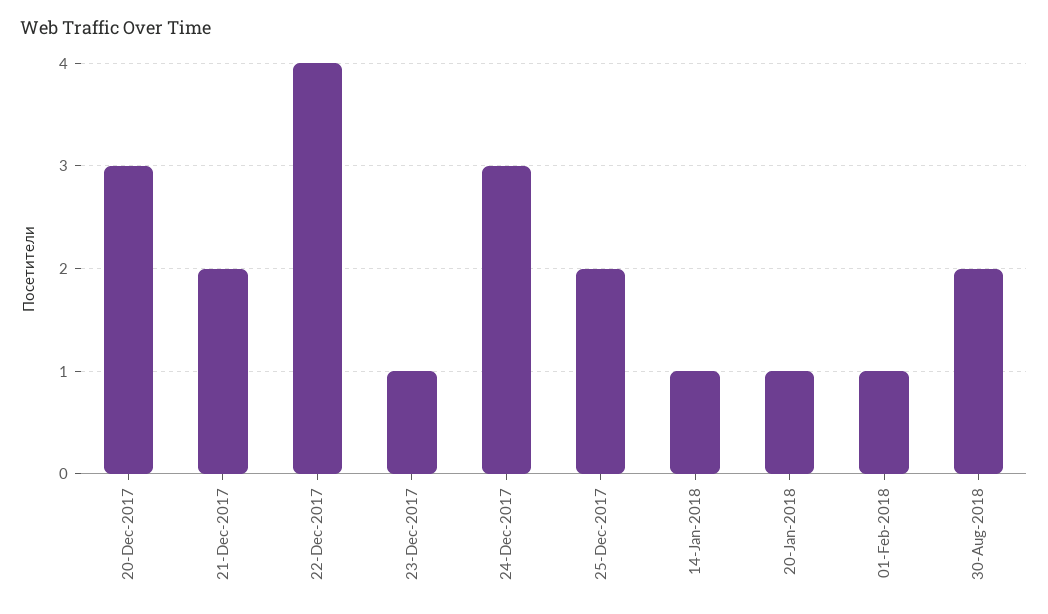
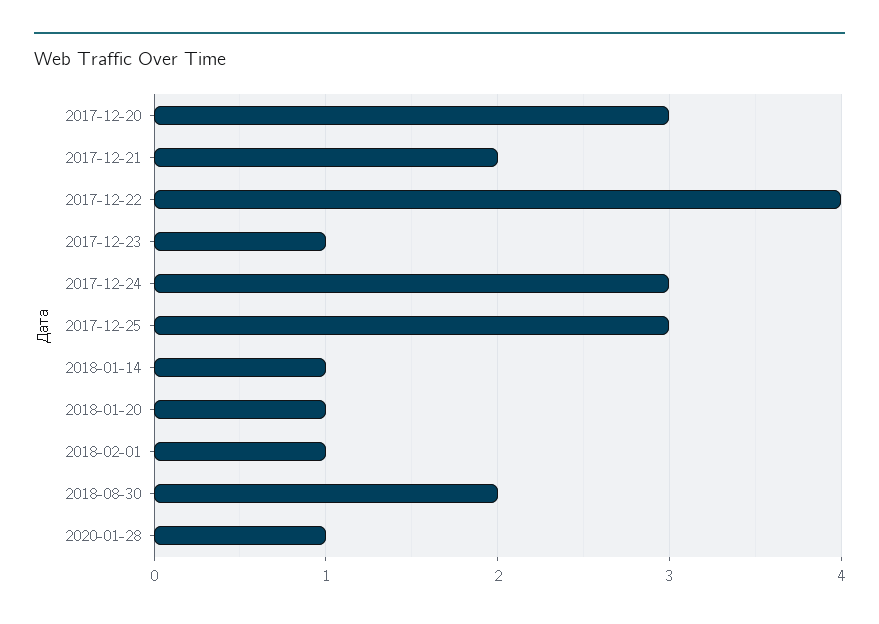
25-Dec-2017: 2 -> 3
2020-01-28: none -> 1

